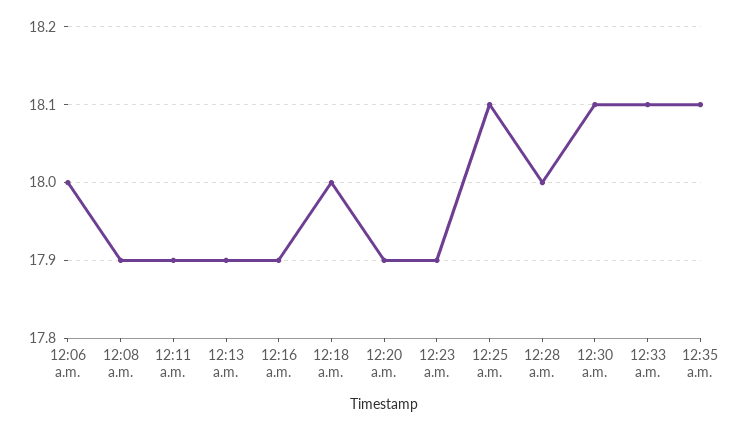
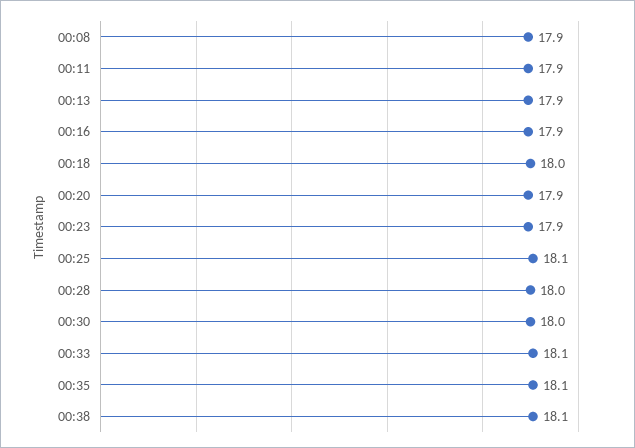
12:06 a.m.: 18 -> none
12:30 a.m.: 18.1 -> 18
00:38: none -> 18.1

